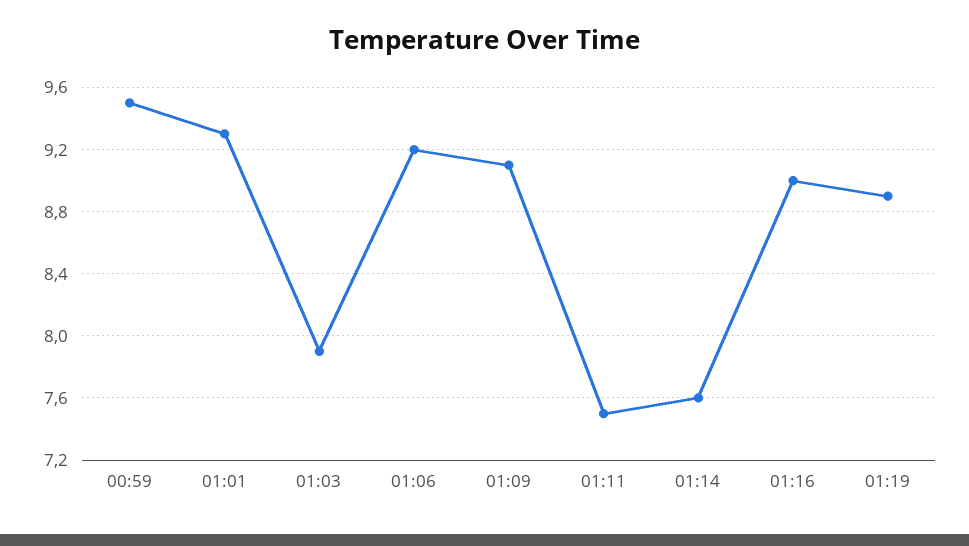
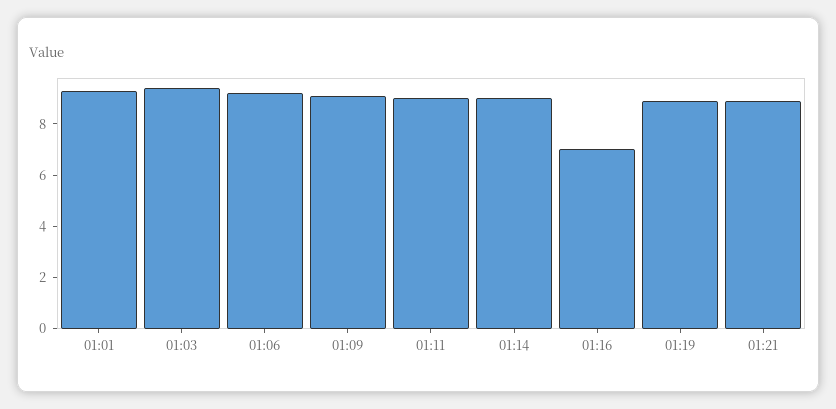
00:59: 9.5 -> none
01:03: 7.9 -> 9.5
01:11: 7.5 -> 9
01:14: 7.6 -> 9
01:16: 9 -> 7
01:21: none -> 9

